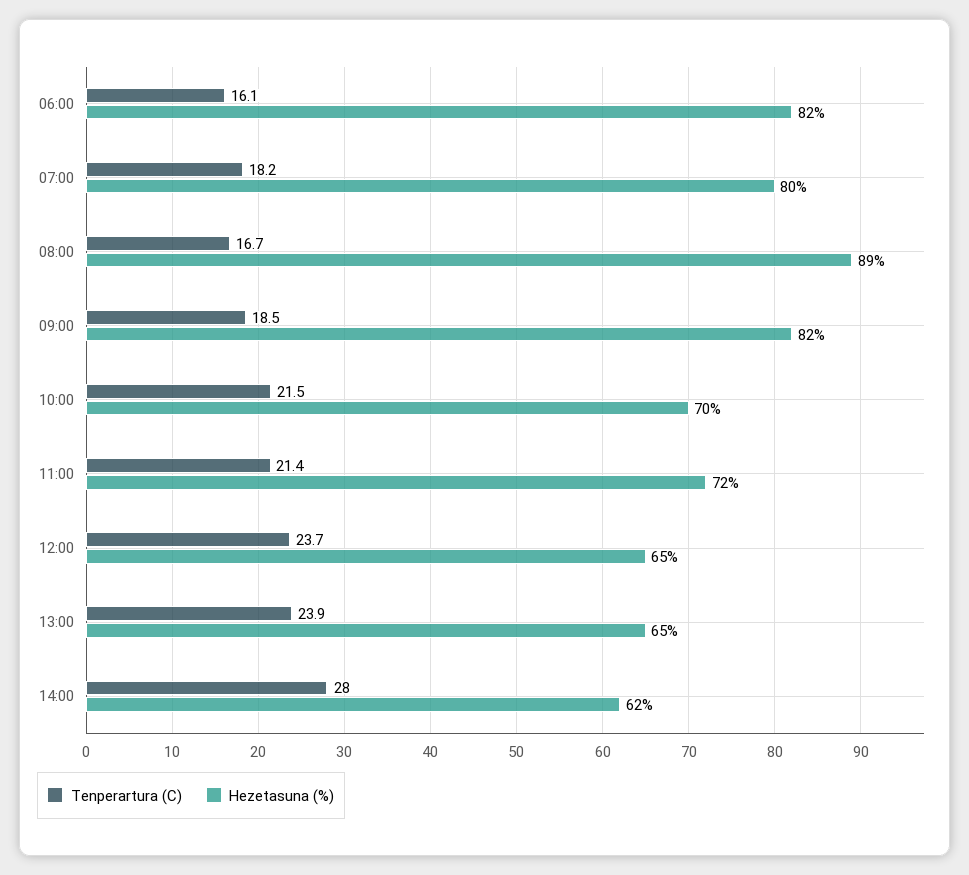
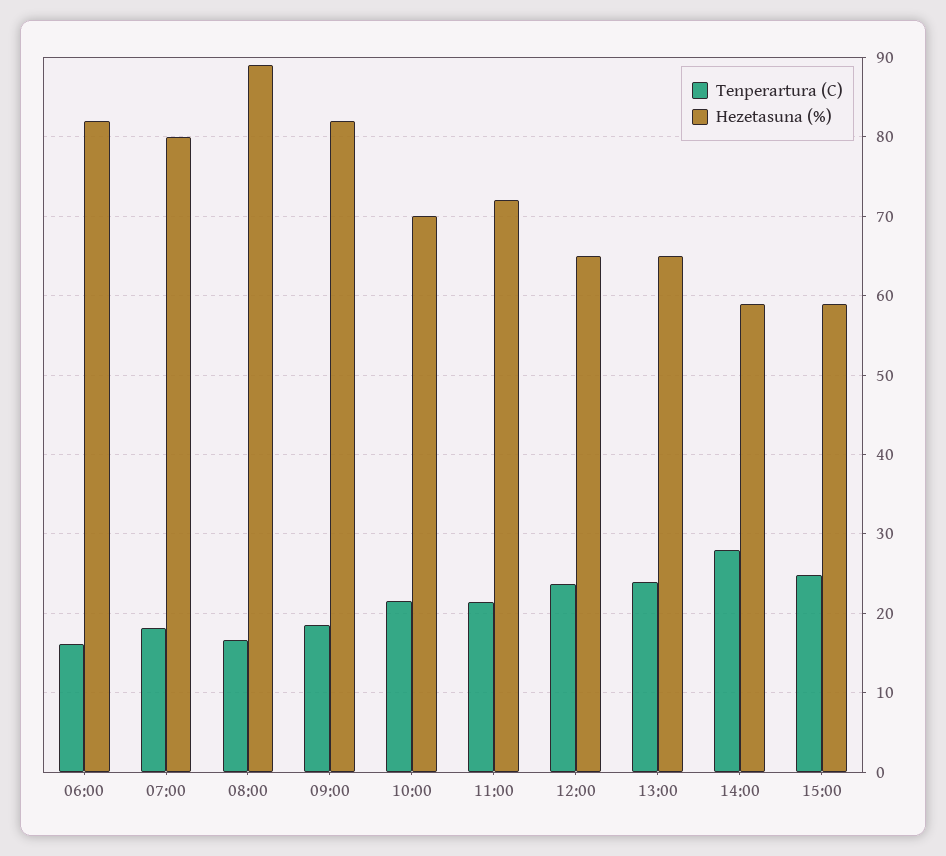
Hezetasuna (%), 14:00: 62 -> 59
Tenperartura (C), 15:00: none -> 25
Hezetasuna (%), 15:00: none -> 59

